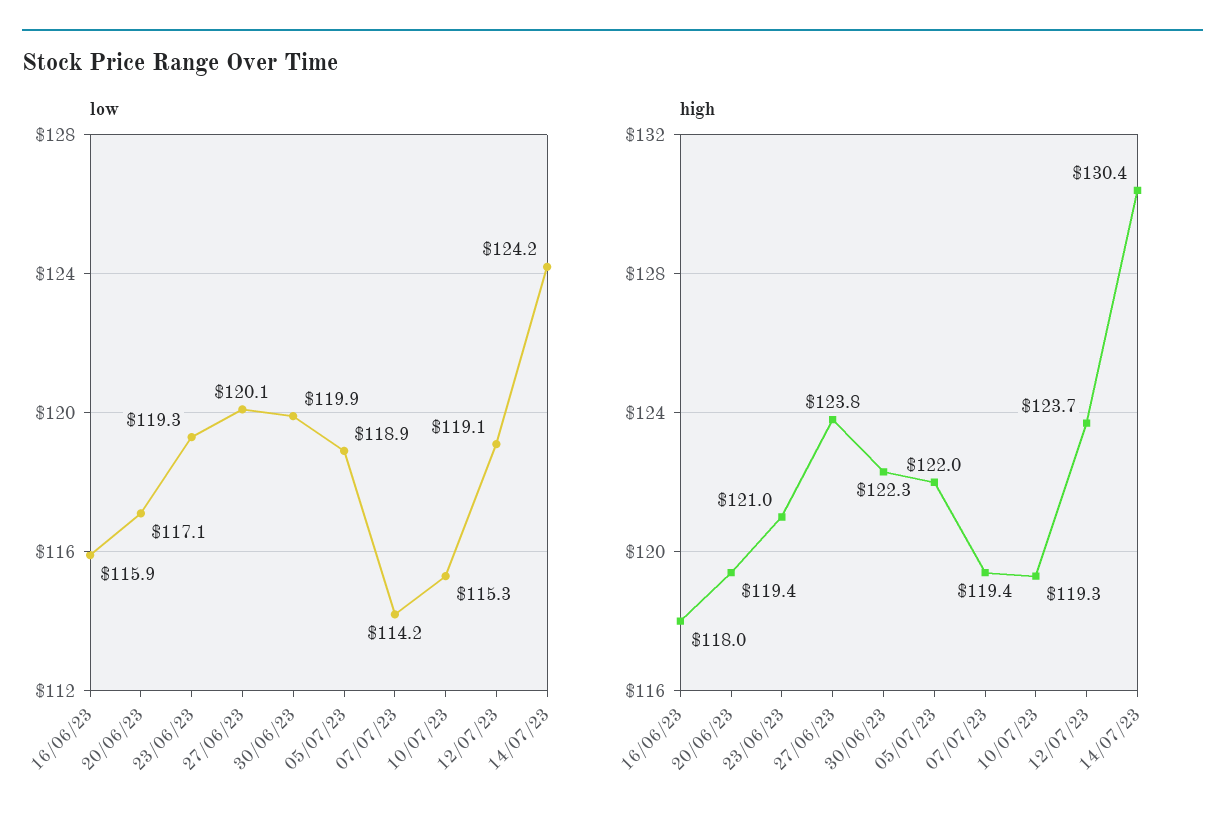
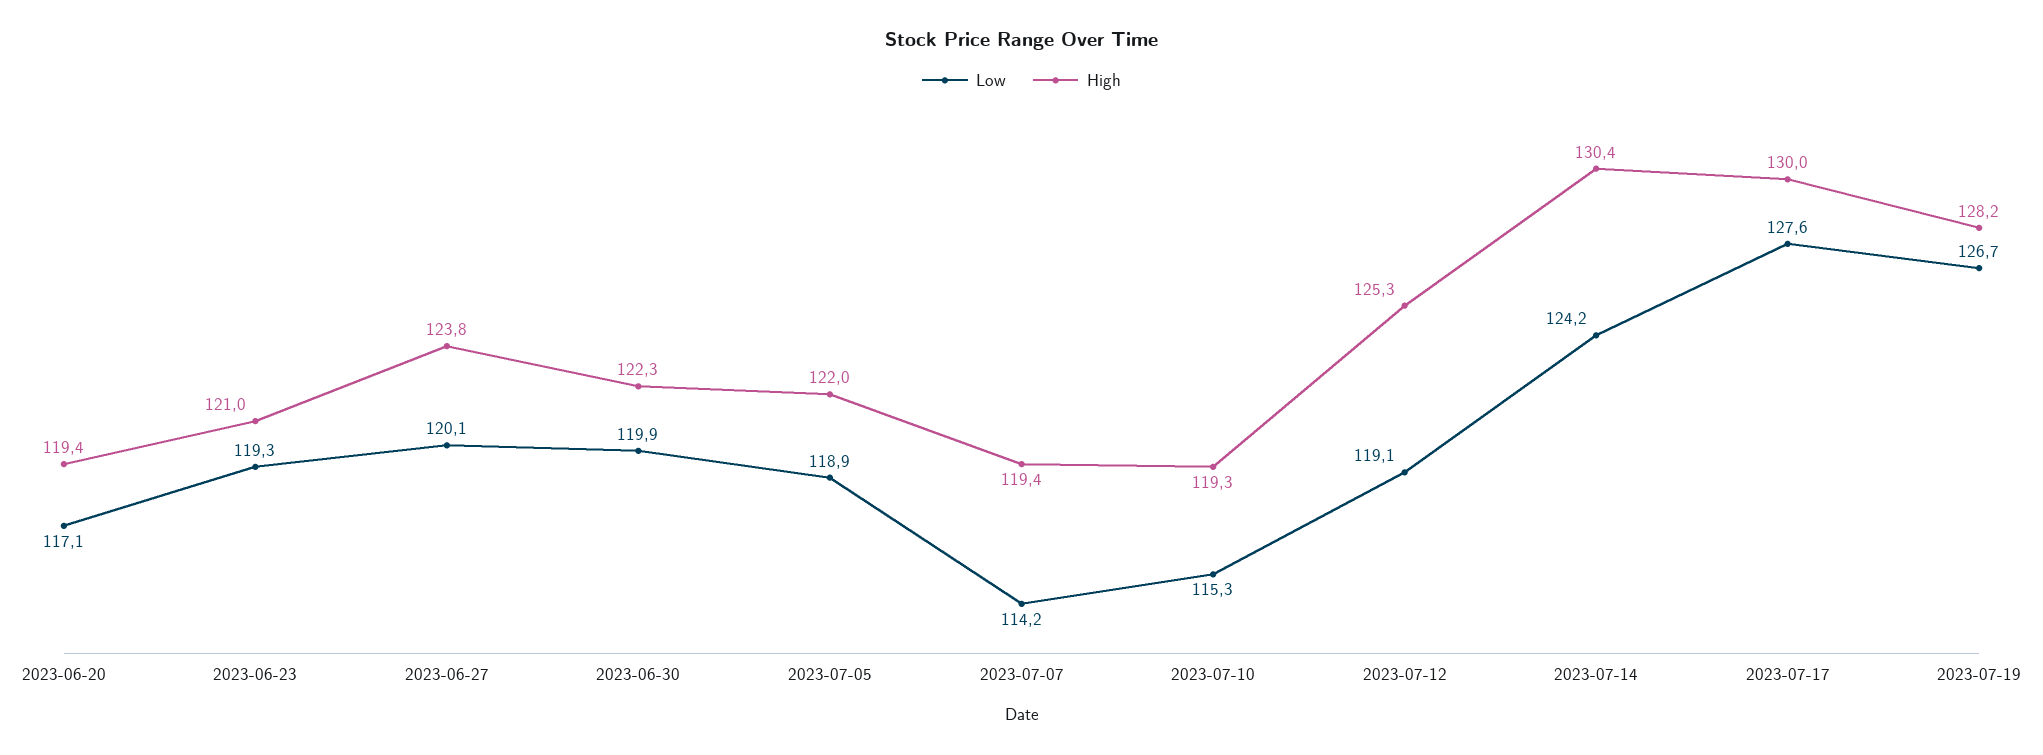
low, 16/06/23: 115.9 -> none
high, 16/06/23: 118 -> none
high, 12/07/23: 123.7 -> 125.3
low, 2023-07-17: none -> 127.6
high, 2023-07-17: none -> 130
low, 2023-07-19: none -> 126.7
high, 2023-07-19: none -> 128.2

